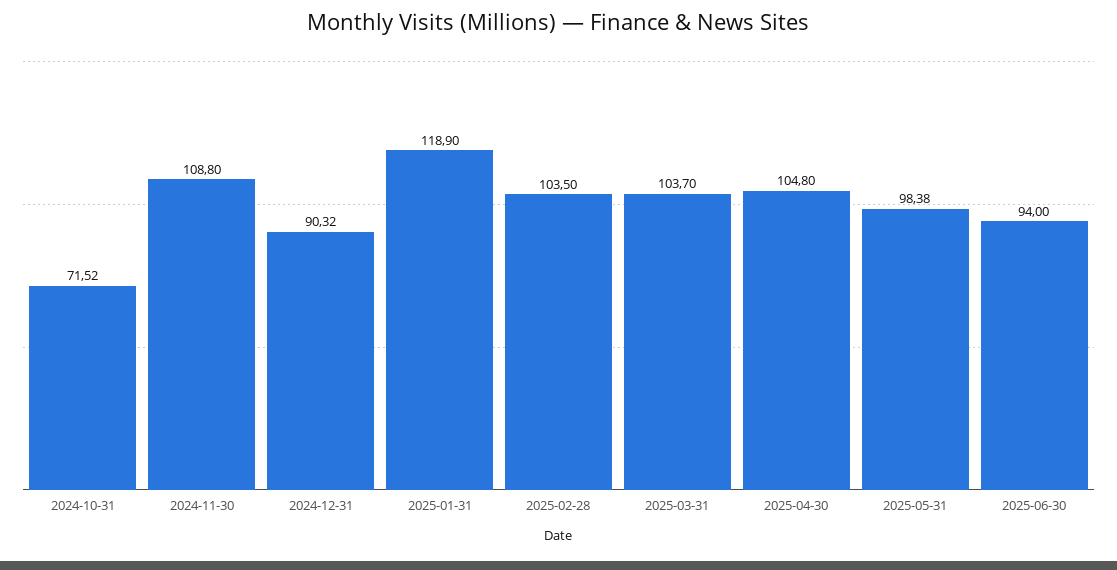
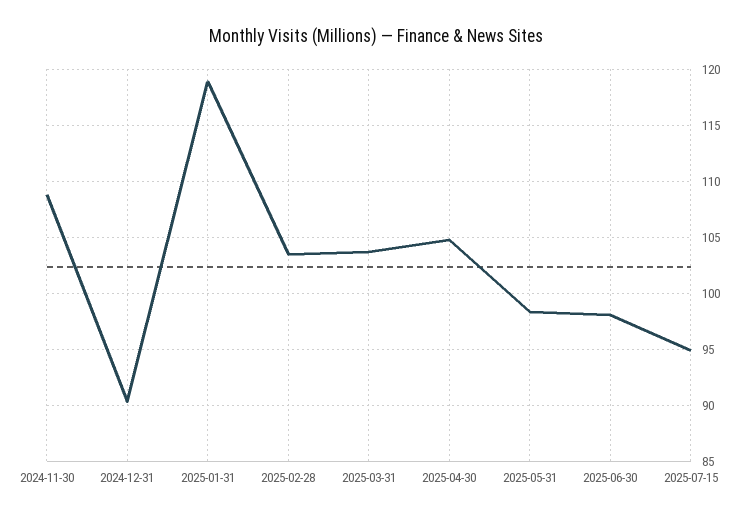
2024-10-31: 71.52 -> none
2025-06-30: 94 -> 98
2025-07-15: none -> 95

